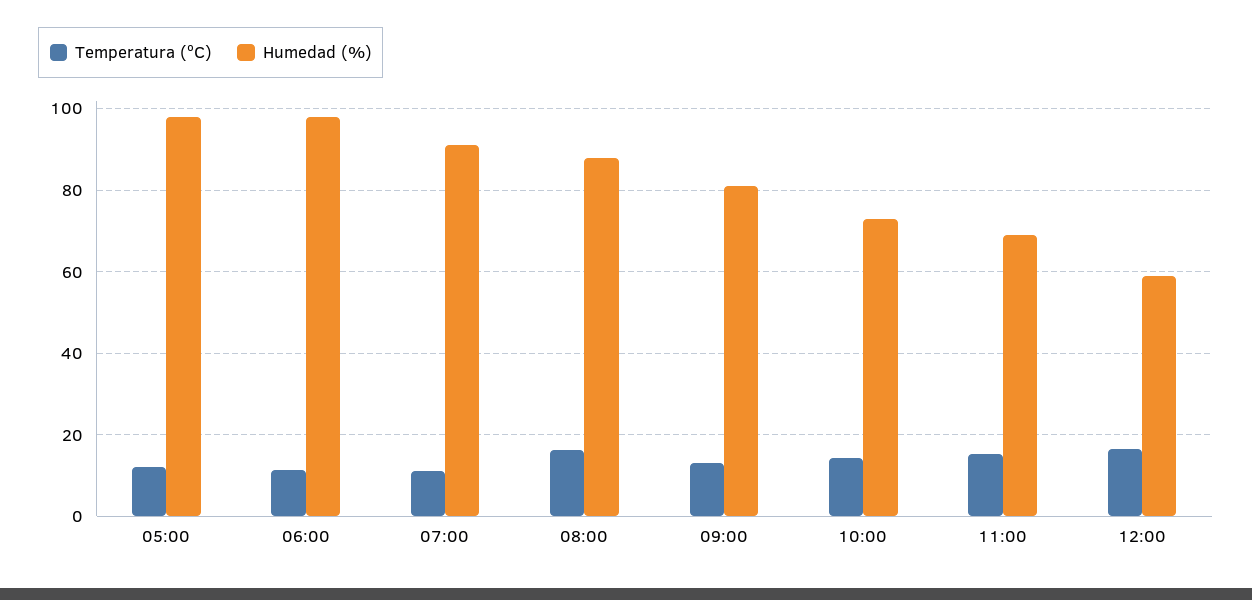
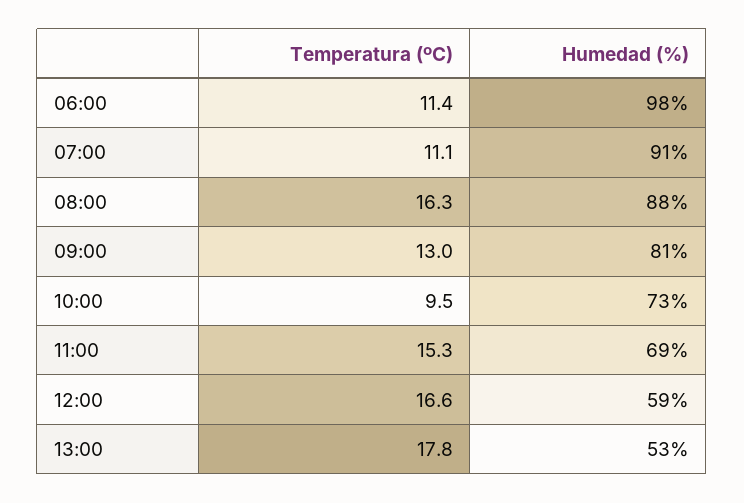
Temperatura (ºC), 05:00: 12 -> none
Humedad (%), 05:00: 98 -> none
Temperatura (ºC), 10:00: 14 -> 9.5
Temperatura (ºC), 13:00: none -> 17.8
Humedad (%), 13:00: none -> 53

